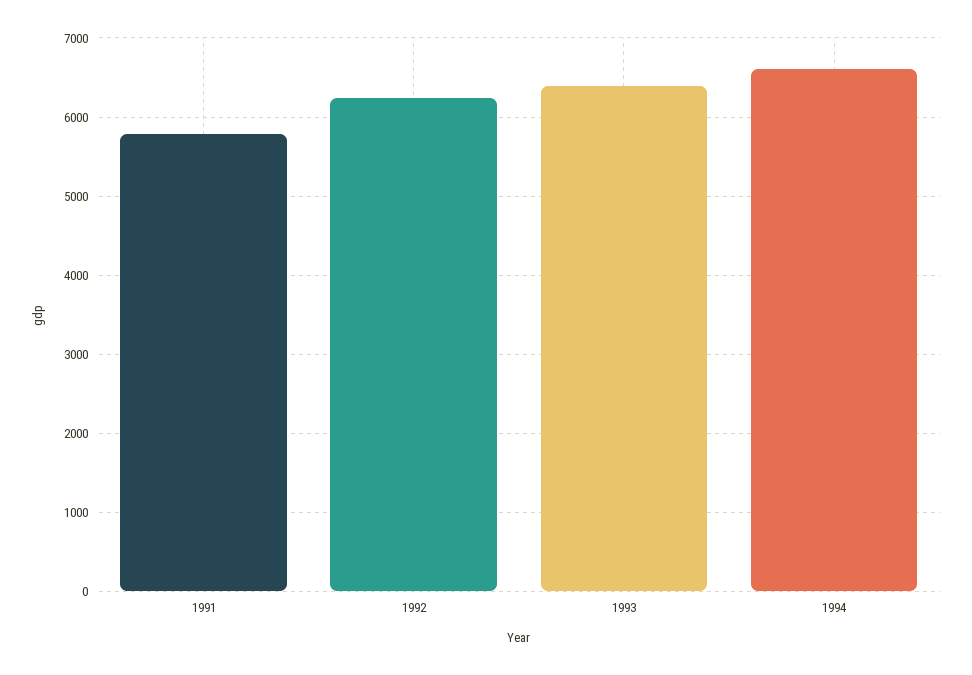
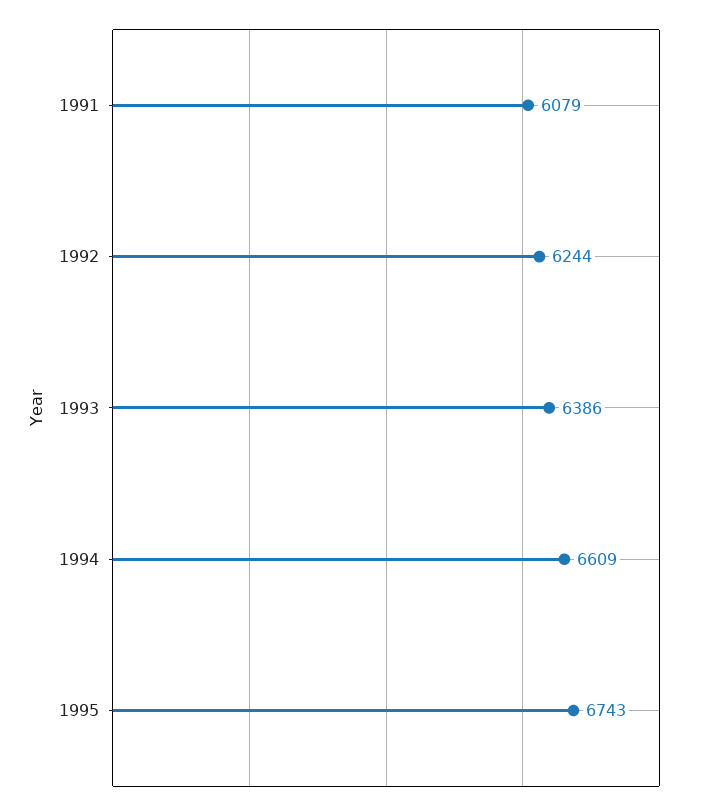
1991: 5800 -> 6079
1995: none -> 6743

